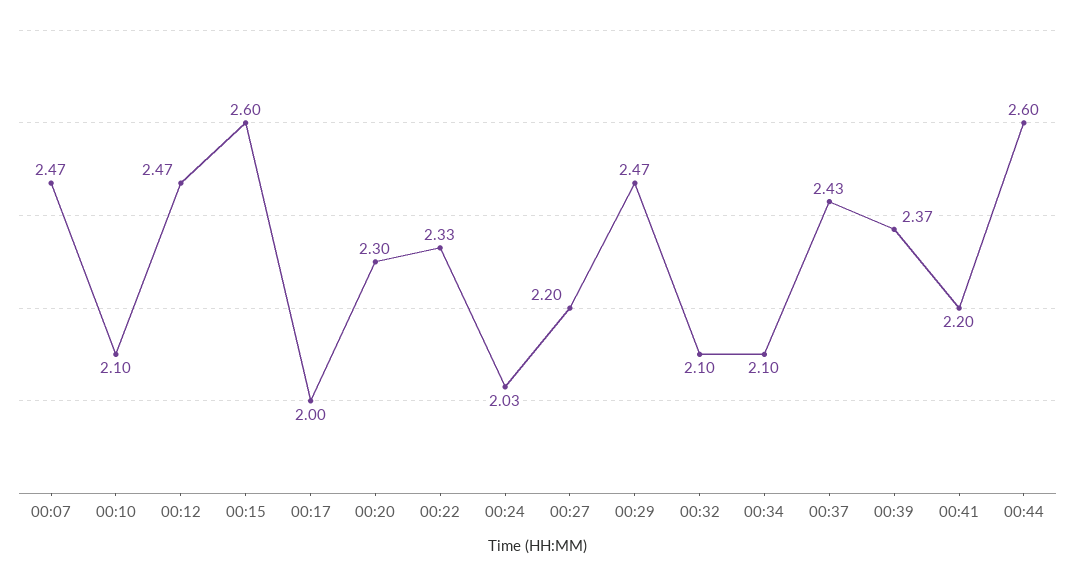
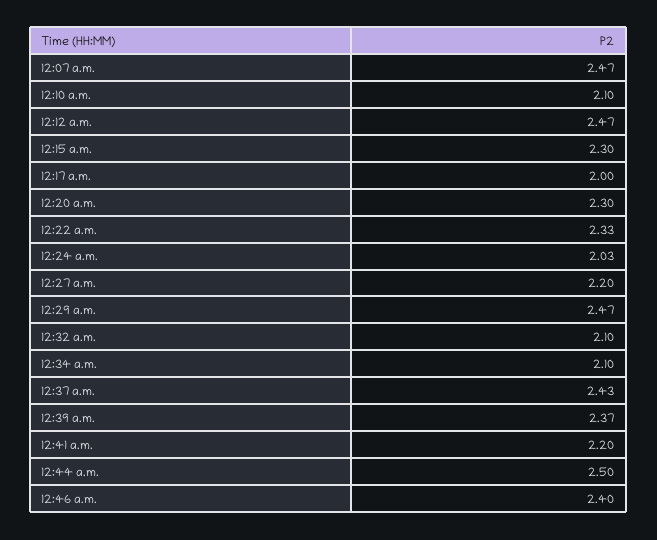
00:15: 2.6 -> 2.3
00:44: 2.6 -> 2.5
12:46 a.m.: none -> 2.4

